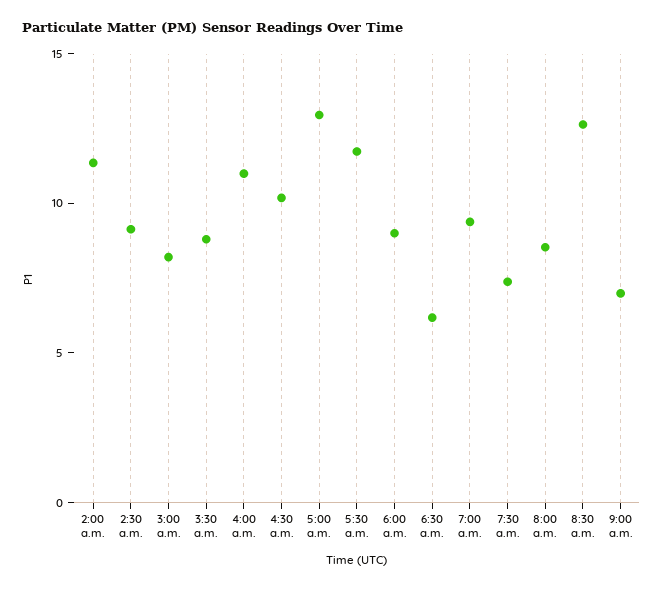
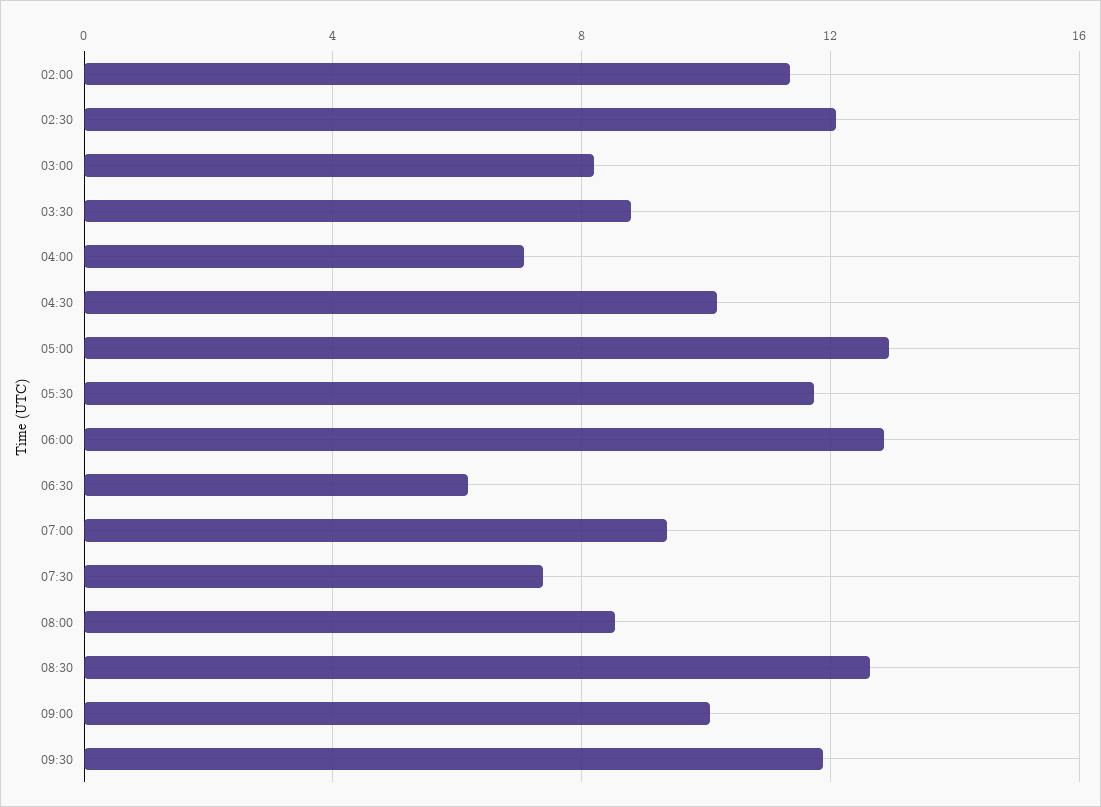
2:30 a.m.: 9 -> 12
4:00 a.m.: 11 -> 7
6:00 a.m.: 9 -> 13
9:00 a.m.: 7 -> 10
09:30: none -> 12

